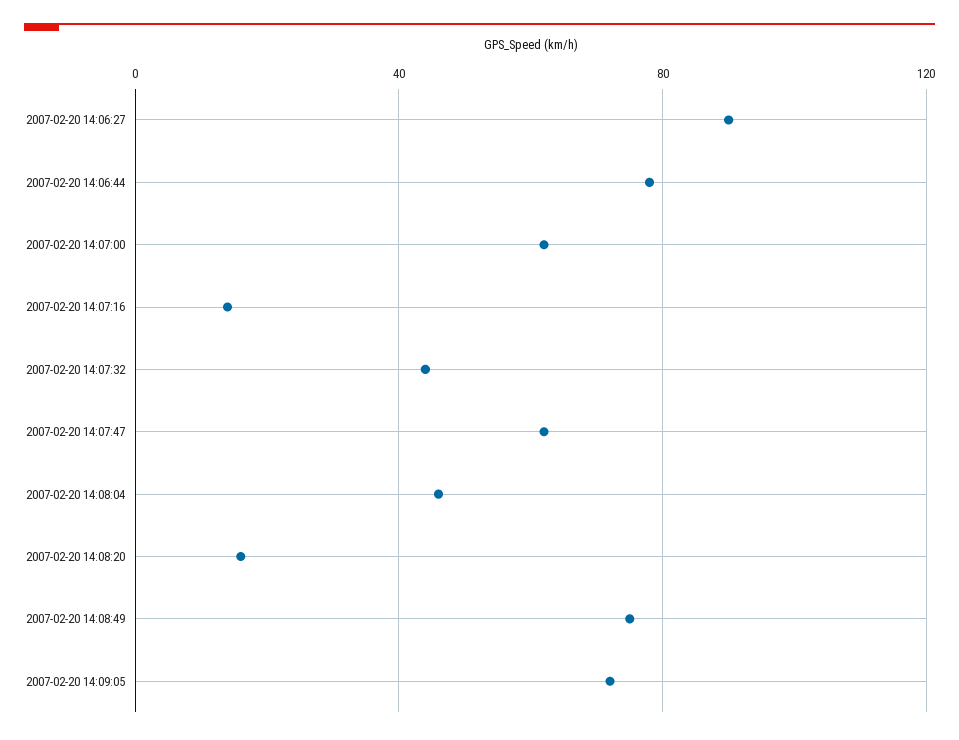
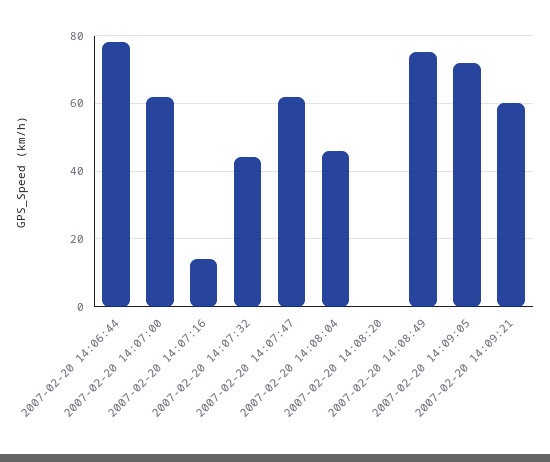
2007-02-20 14:06:27: 90 -> none
2007-02-20 14:08:20: 15 -> 0
2007-02-20 14:09:21: none -> 60

